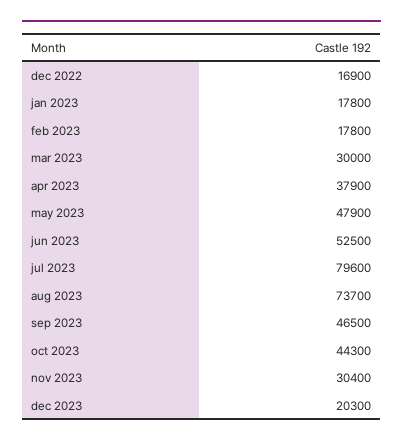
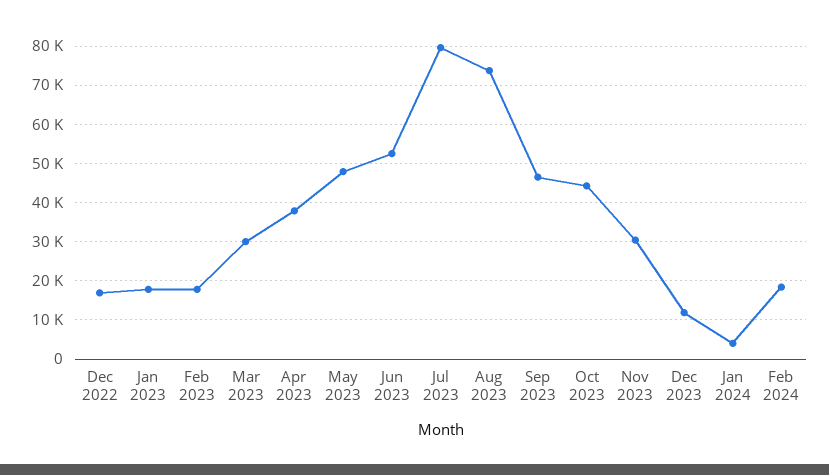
dec 2023: 20300 -> 12000
Jan 2024: none -> 4000
Feb 2024: none -> 18000

